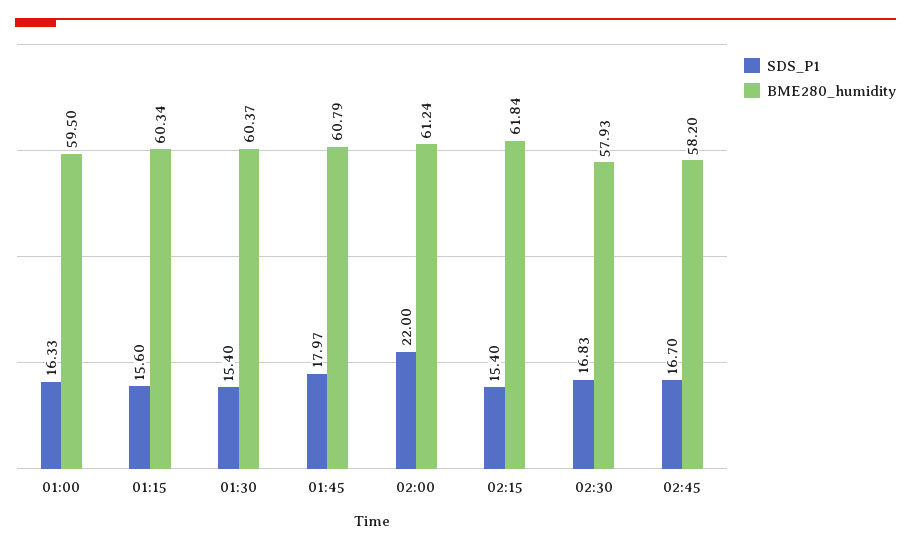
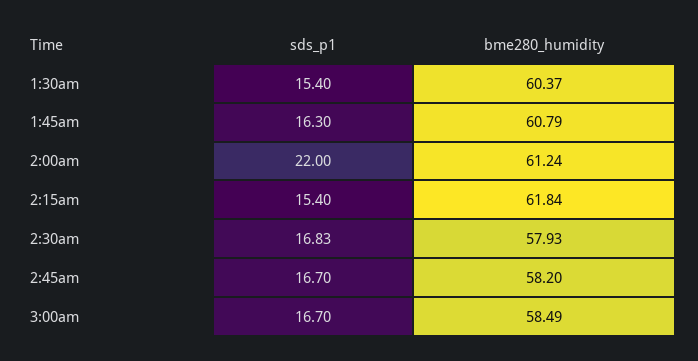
SDS_P1, 01:00: 16.33 -> none
BME280_humidity, 01:00: 59.5 -> none
SDS_P1, 01:15: 15.6 -> none
BME280_humidity, 01:15: 60.34 -> none
SDS_P1, 01:45: 17.97 -> 16.3
SDS_P1, 3:00am: none -> 16.7
BME280_humidity, 3:00am: none -> 58.49

